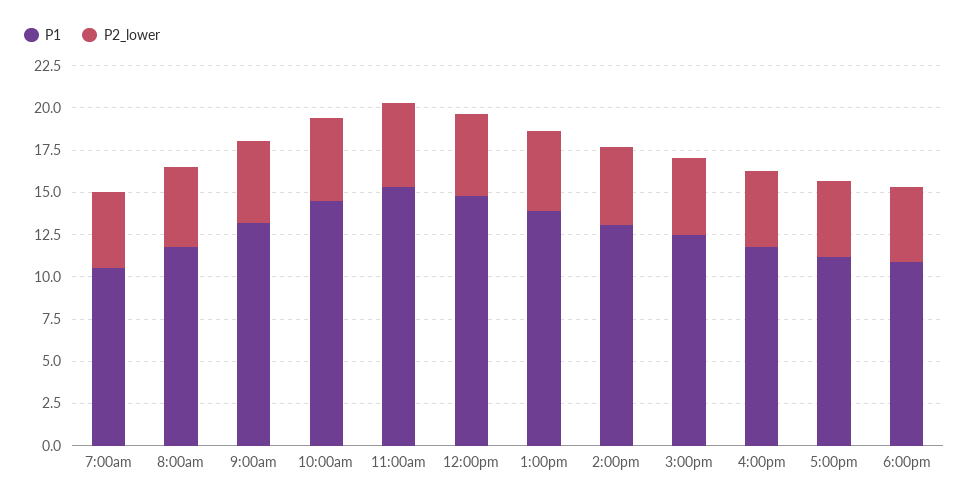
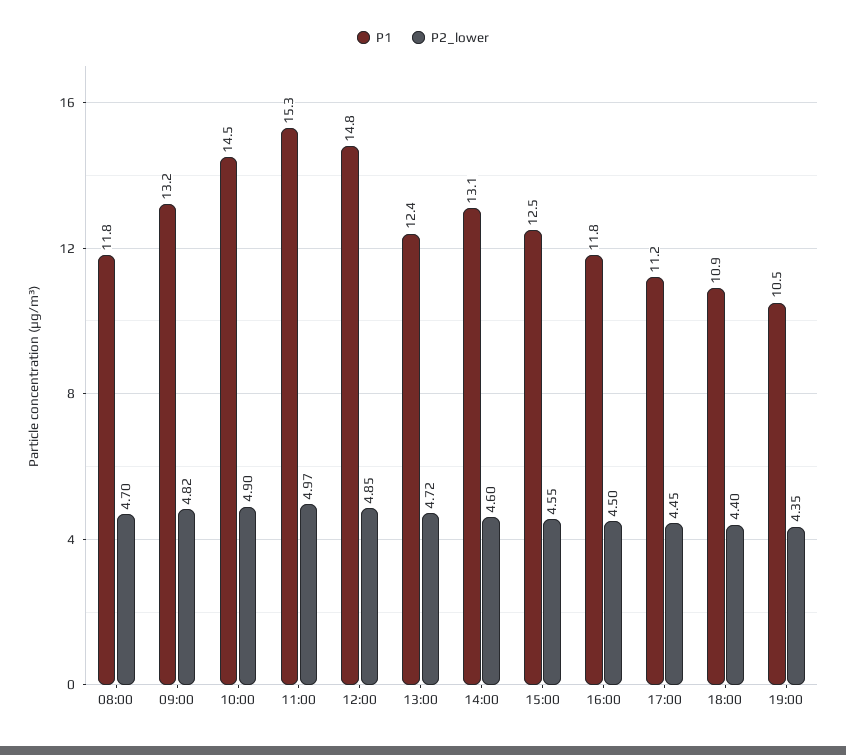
P1, 7:00am: 10.5 -> none
P2_lower, 7:00am: 4.5 -> none
P1, 1:00pm: 14 -> 12.4
P1, 19:00: none -> 10.5
P2_lower, 19:00: none -> 4.35

